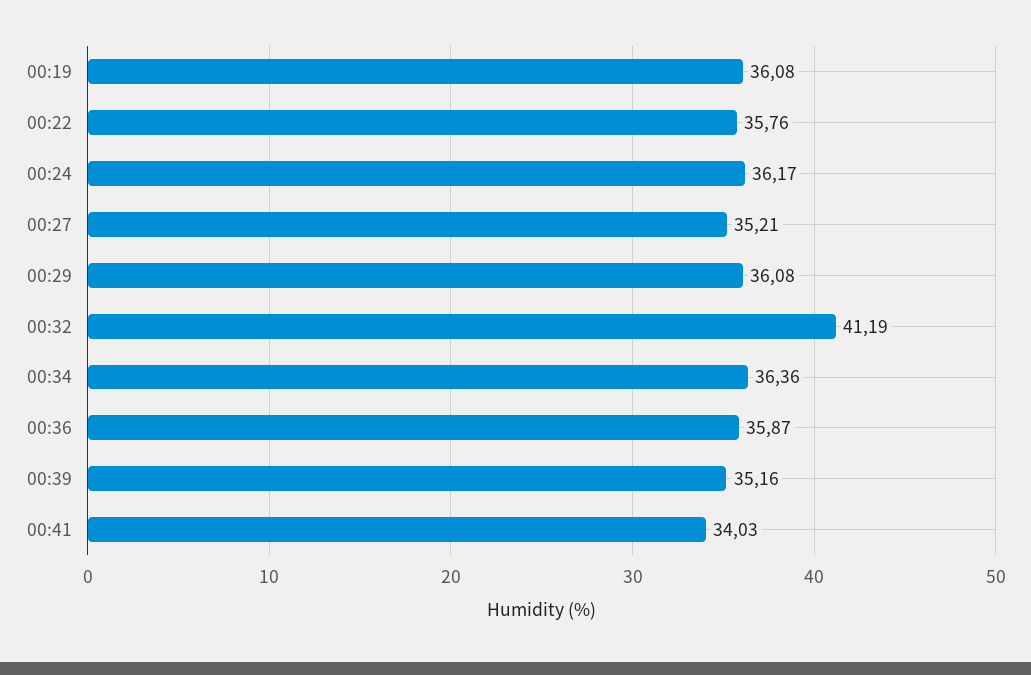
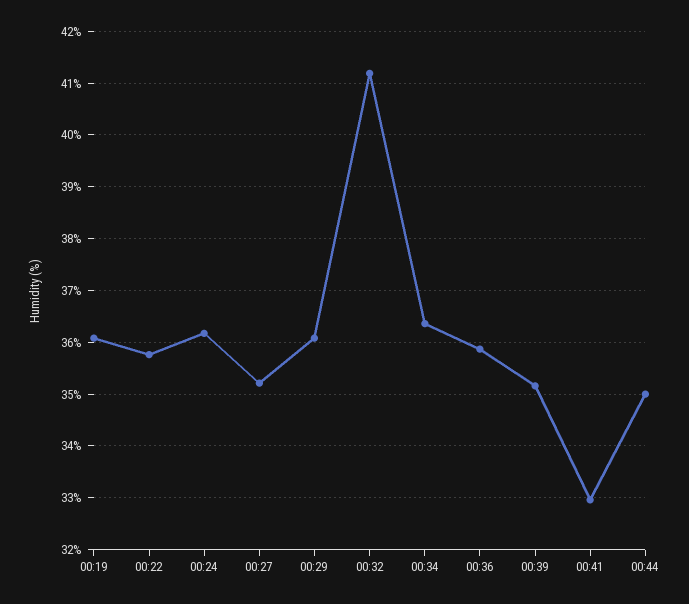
00:41: 34.03 -> 33
00:44: none -> 35

